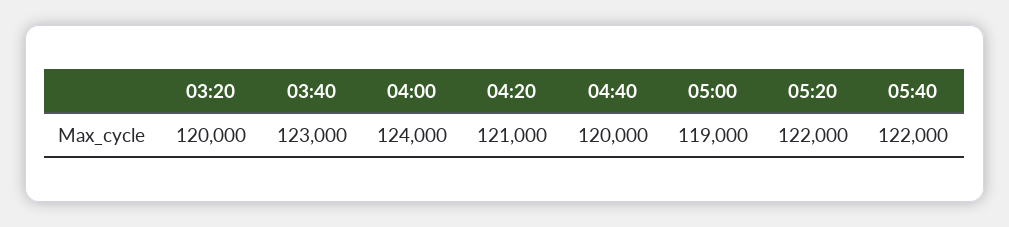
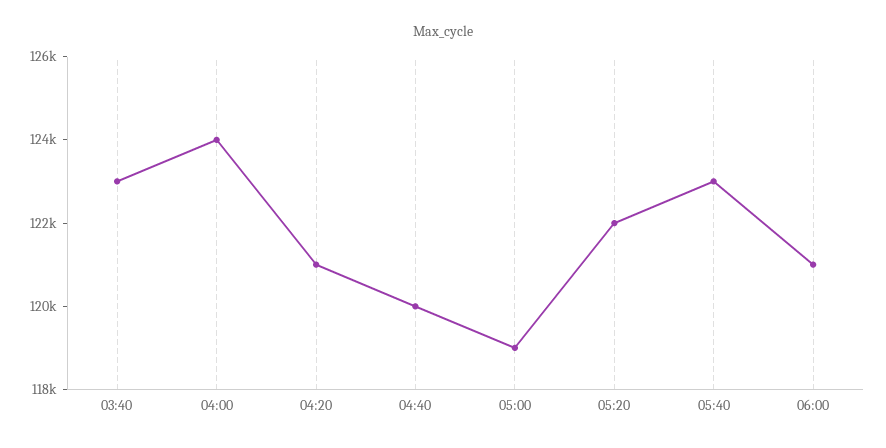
03:20: 120000 -> none
05:40: 122000 -> 123000
06:00: none -> 121000

